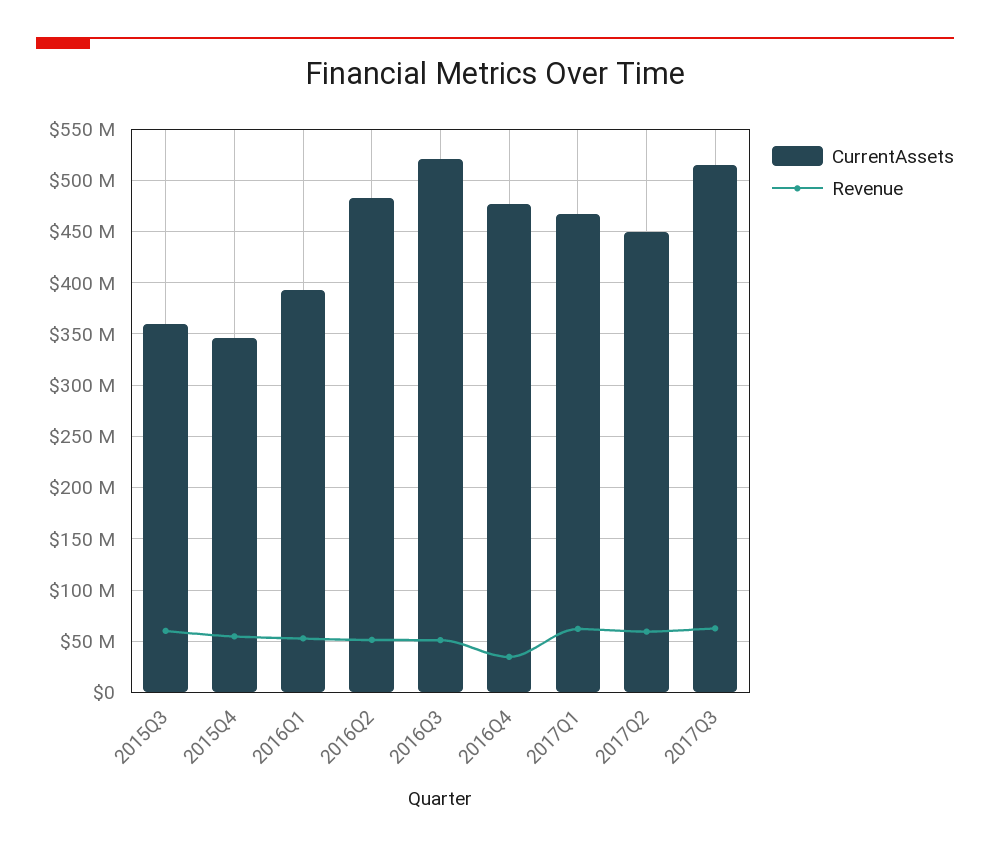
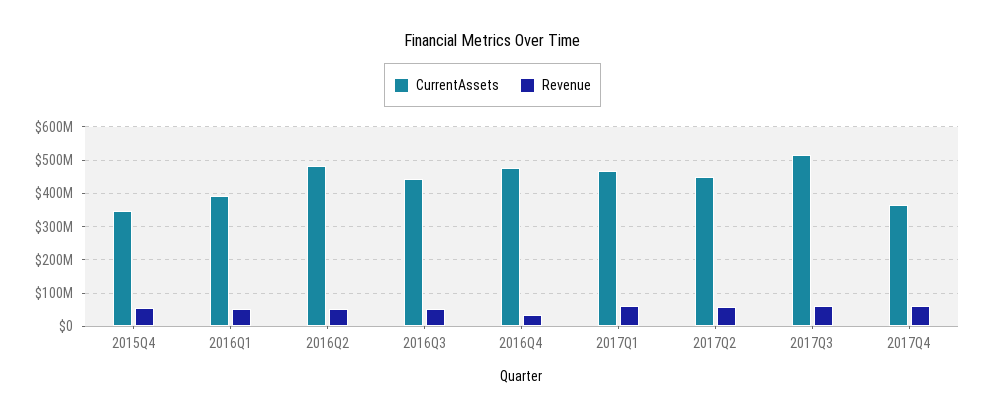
CurrentAssets, 2015Q3: 360000000 -> none
Revenue, 2015Q3: 60000000 -> none
CurrentAssets, 2016Q3: 520000000 -> 440000000
CurrentAssets, 2017Q4: none -> 360000000
Revenue, 2017Q4: none -> 60000000

